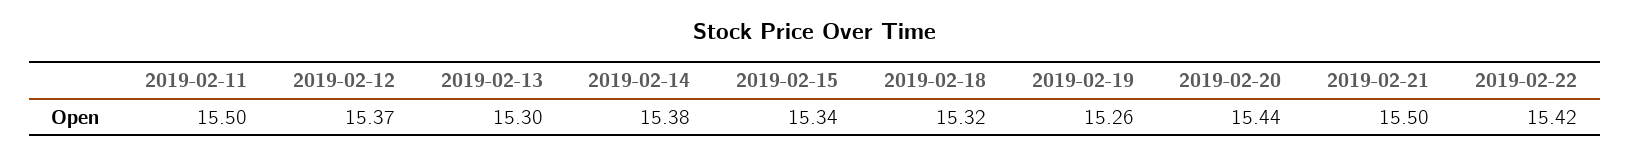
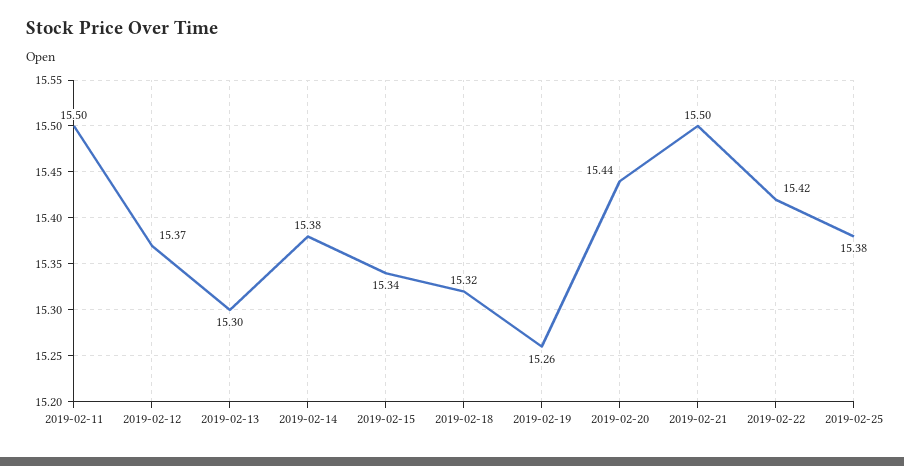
2019-02-25: none -> 15.38

